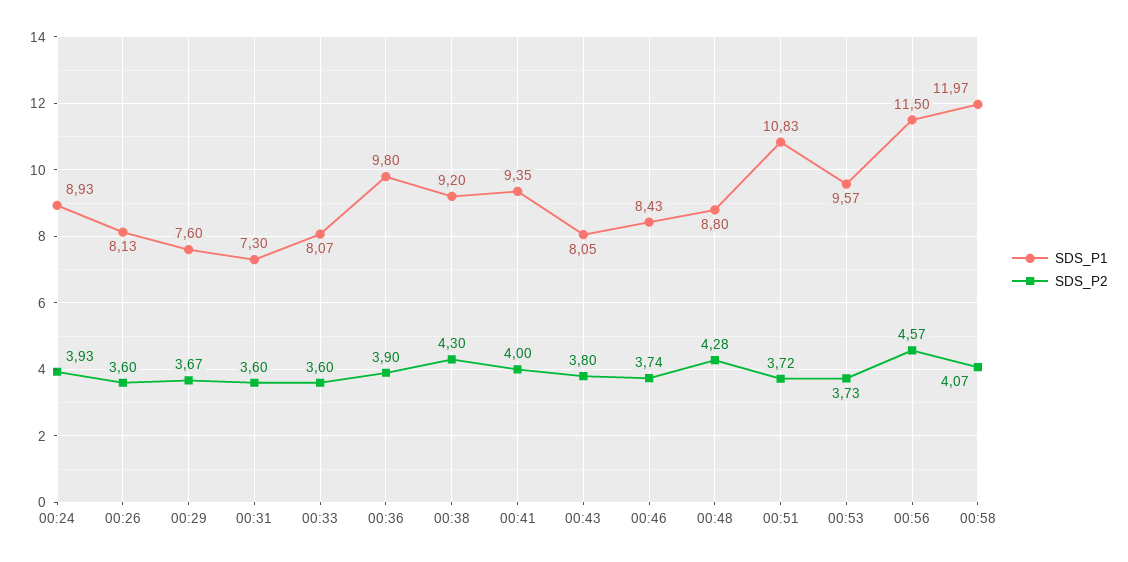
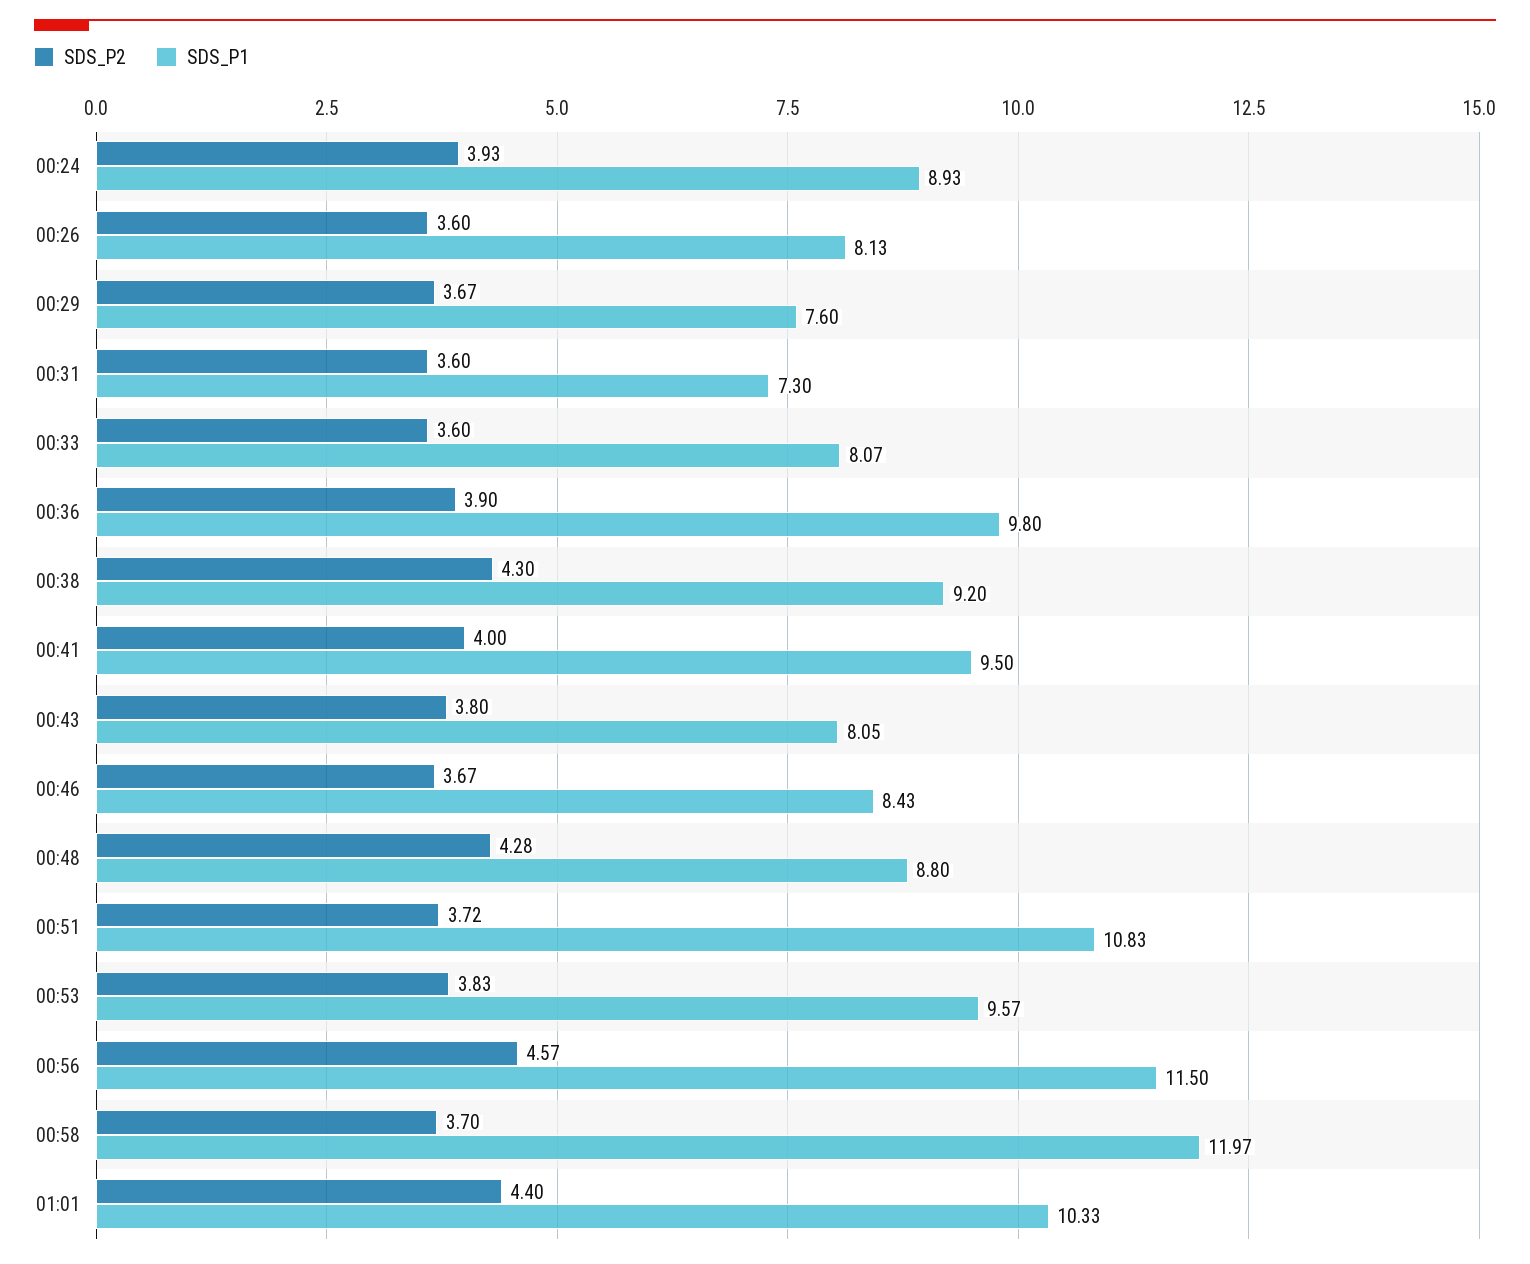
SDS_P1, 00:41: 9.35 -> 9.5
SDS_P2, 00:46: 3.74 -> 3.67
SDS_P2, 00:53: 3.73 -> 3.83
SDS_P2, 00:58: 4.07 -> 3.7
SDS_P2, 01:01: none -> 4.4
SDS_P1, 01:01: none -> 10.33

